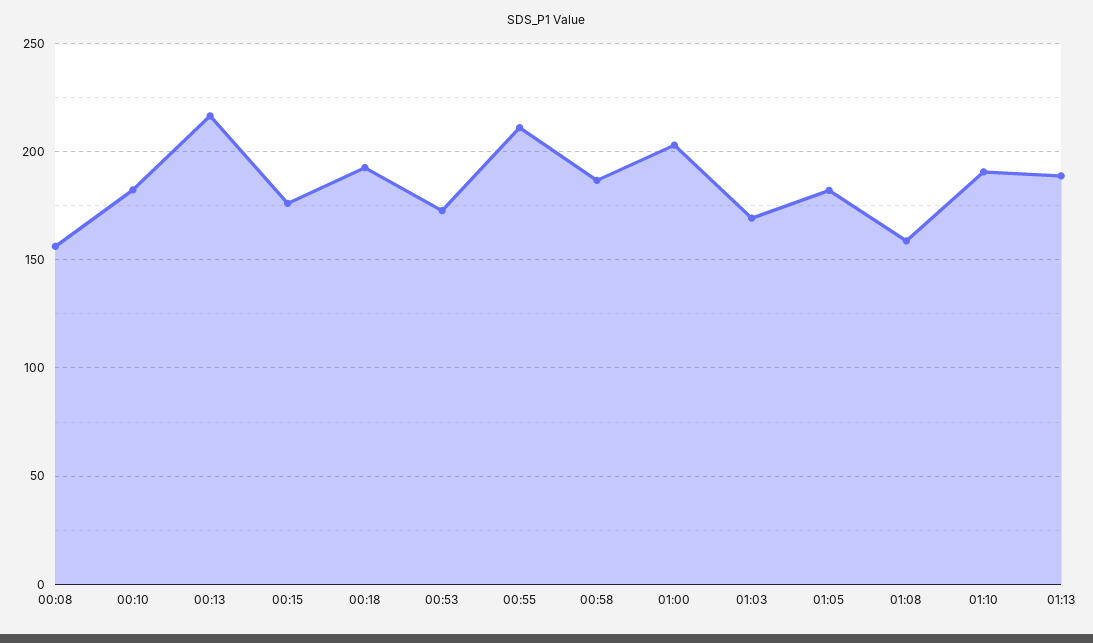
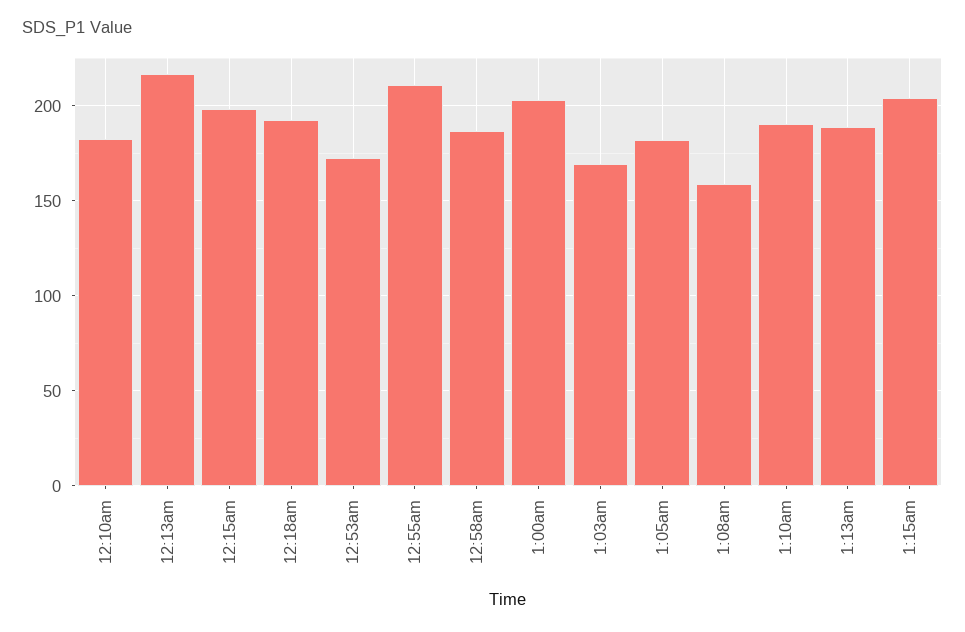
00:08: 155 -> none
00:15: 175 -> 200
1:15am: none -> 205

